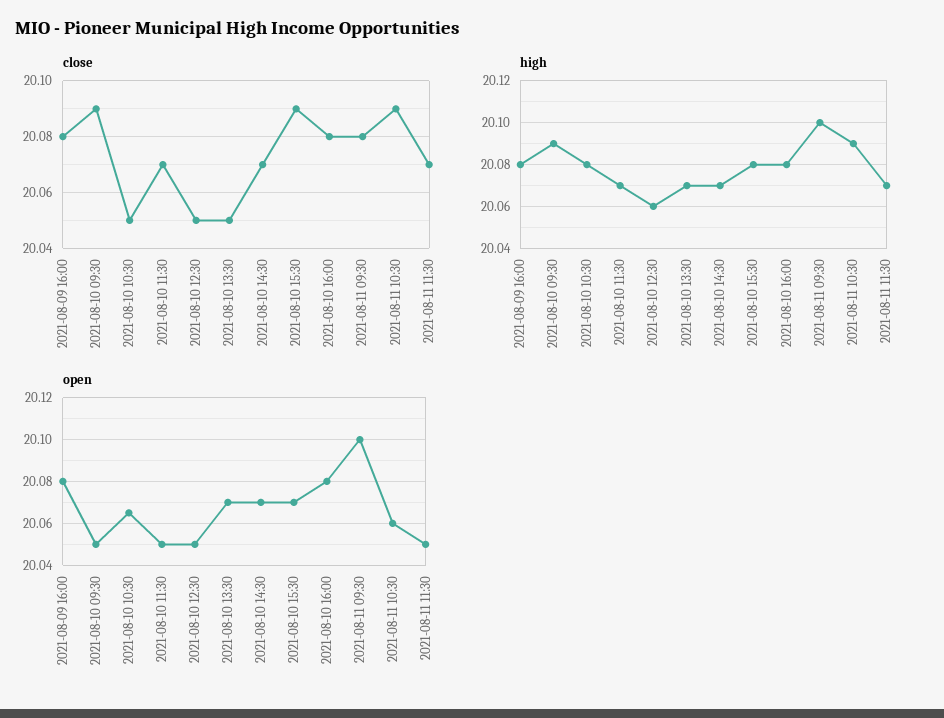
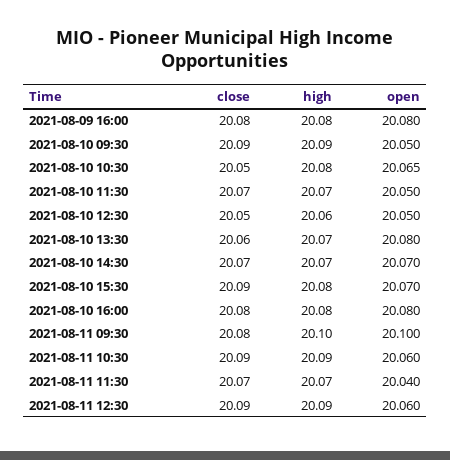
close, 2021-08-10 13:30: 20.05 -> 20.06
open, 2021-08-10 13:30: 20.07 -> 20.08
open, 2021-08-11 11:30: 20.05 -> 20.04
close, 2021-08-11 12:30: none -> 20.09
high, 2021-08-11 12:30: none -> 20.09
open, 2021-08-11 12:30: none -> 20.06

